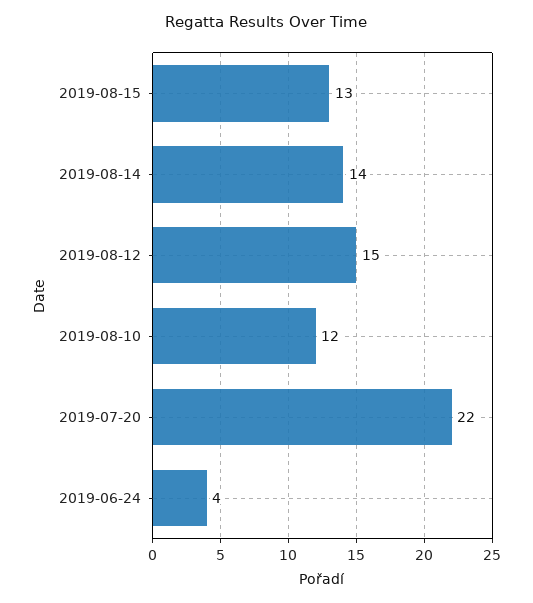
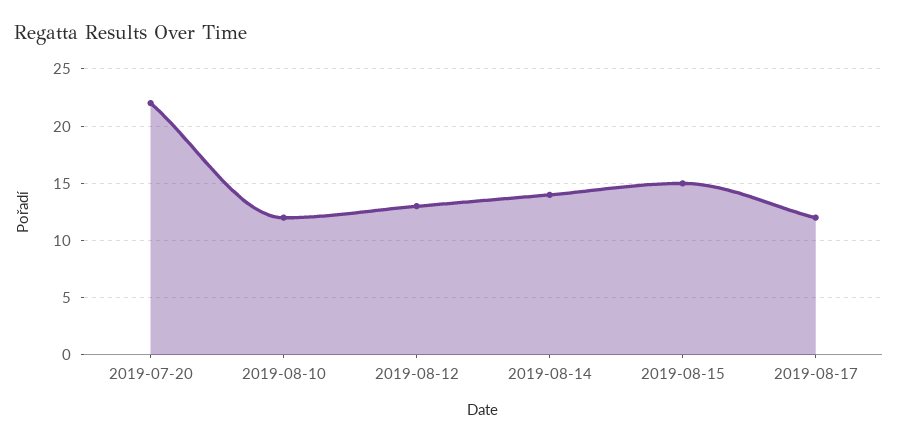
2019-08-15: 13 -> 15
2019-08-12: 15 -> 13
2019-06-24: 4 -> none
2019-08-17: none -> 12

